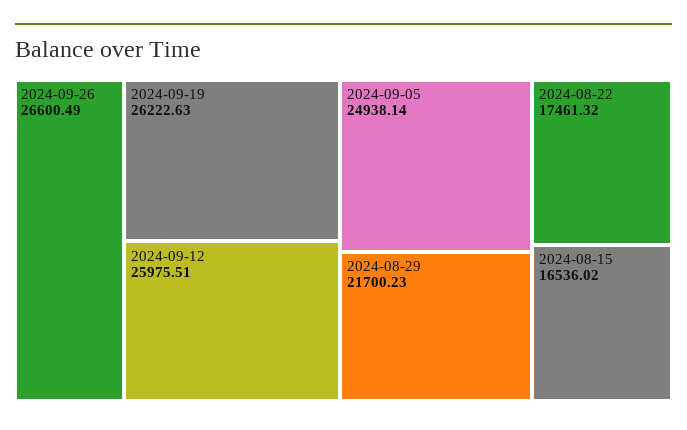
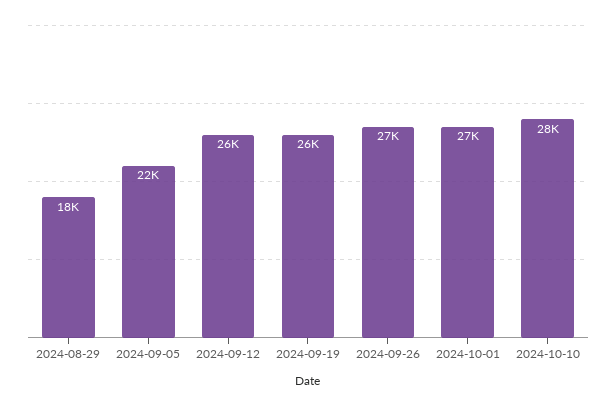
2024-09-05: 24938.14 -> 22000
2024-08-29: 21700.23 -> 18000
2024-08-22: 17461.32 -> none
2024-08-15: 16536.02 -> none
2024-10-01: none -> 27000
2024-10-10: none -> 28000

